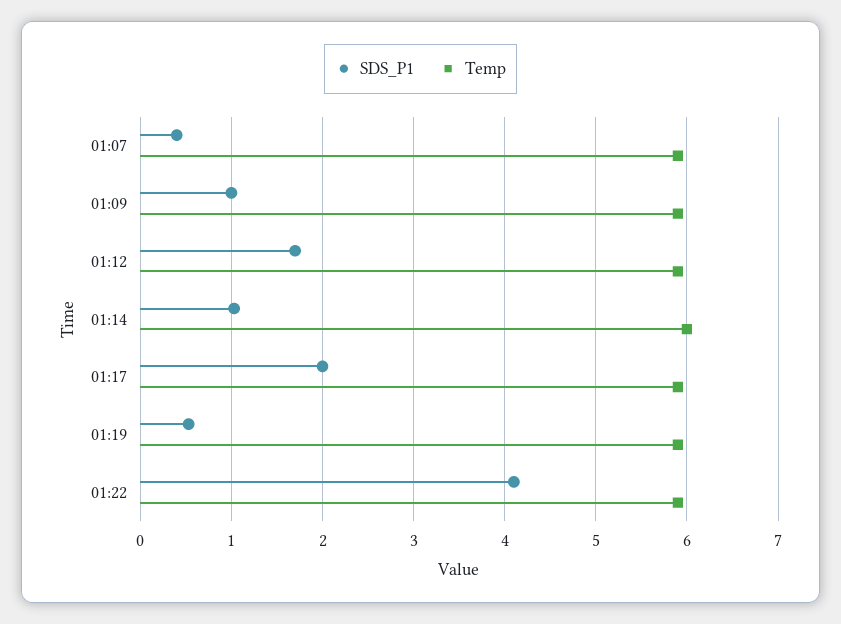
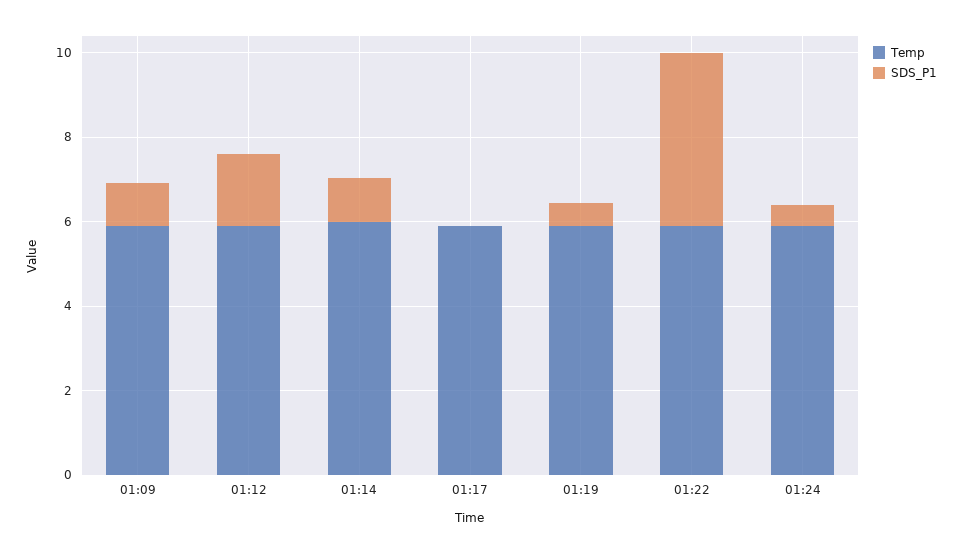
SDS_P1, 01:07: 0.4 -> none
Temp, 01:07: 5.9 -> none
SDS_P1, 01:17: 2 -> 0
Temp, 01:24: none -> 6
SDS_P1, 01:24: none -> 0.5

